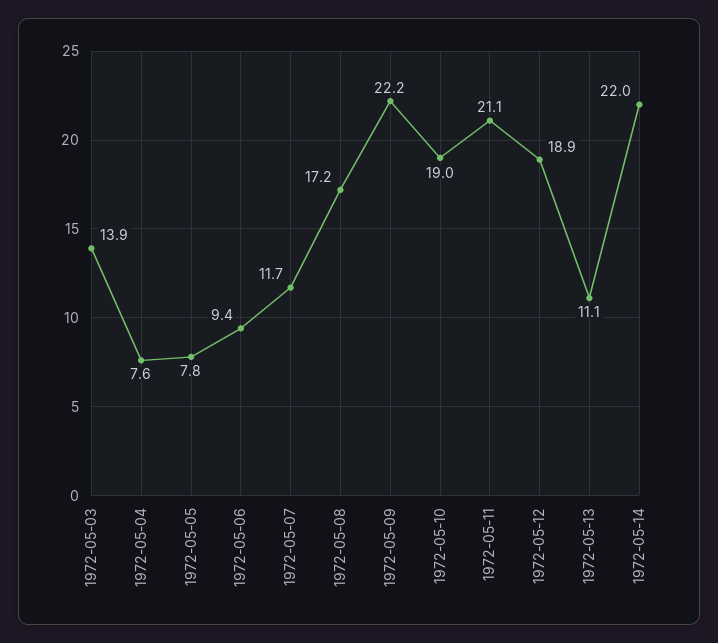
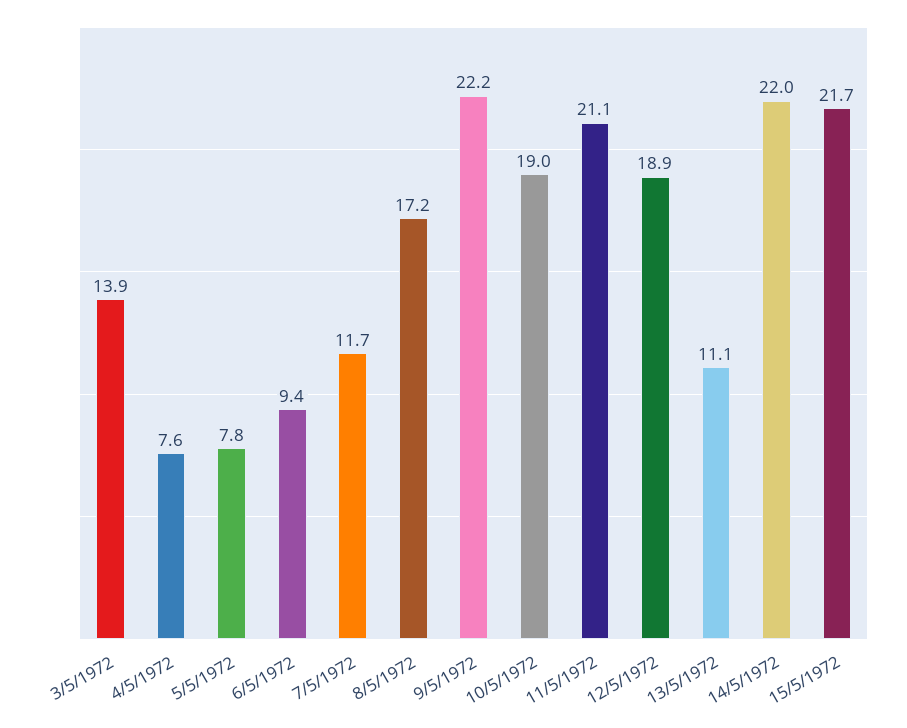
15/5/1972: none -> 21.7

